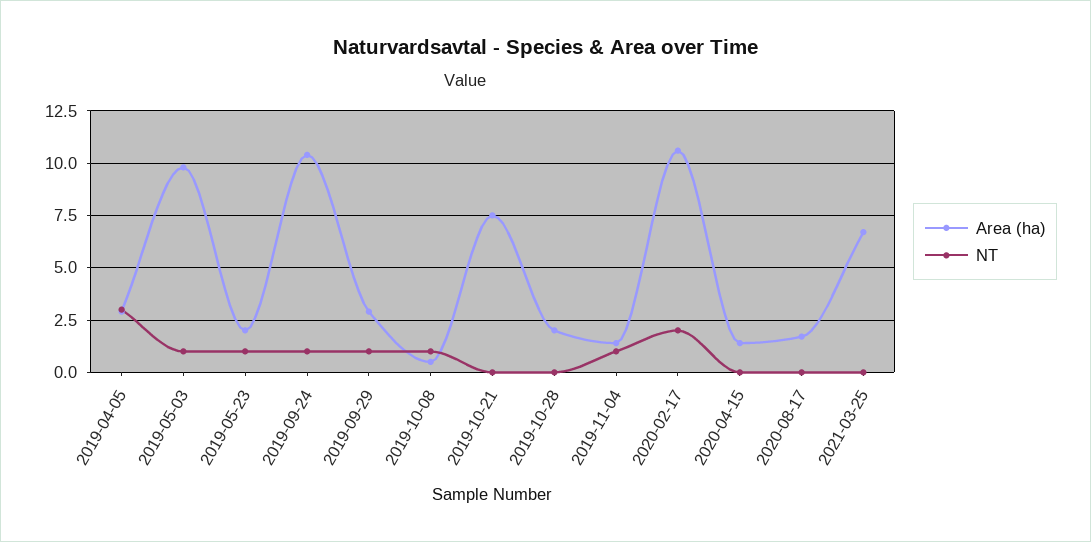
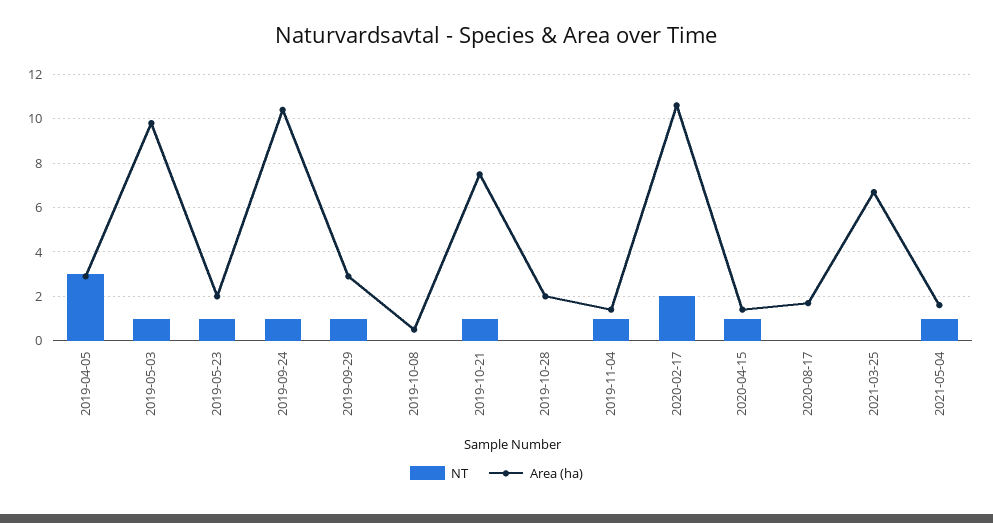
NT, 2019-10-08: 1 -> 0
NT, 2019-10-21: 0 -> 1
NT, 2020-04-15: 0 -> 1
NT, 2021-05-04: none -> 1
Area (ha), 2021-05-04: none -> 1.5

